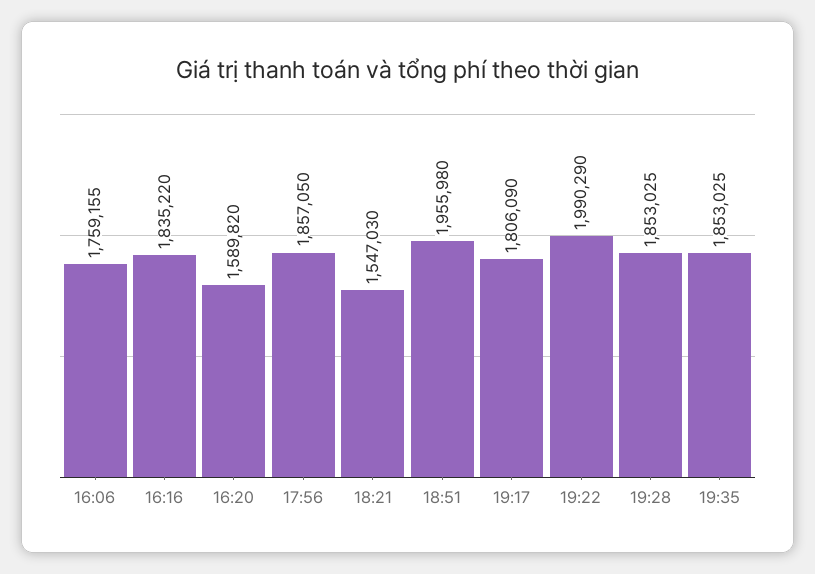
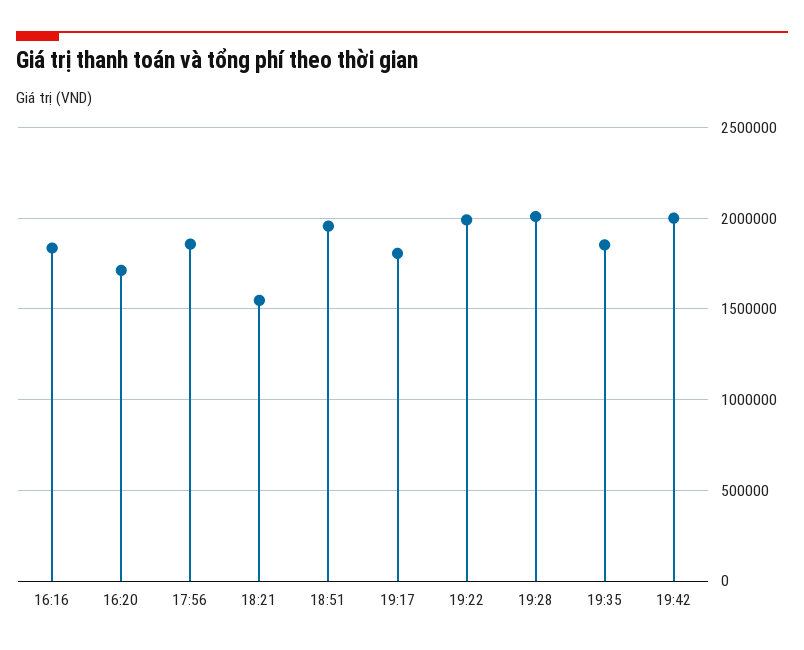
16:06: 1759155 -> none
16:20: 1589820 -> 1700000
19:28: 1853025 -> 2000000
19:42: none -> 2000000

